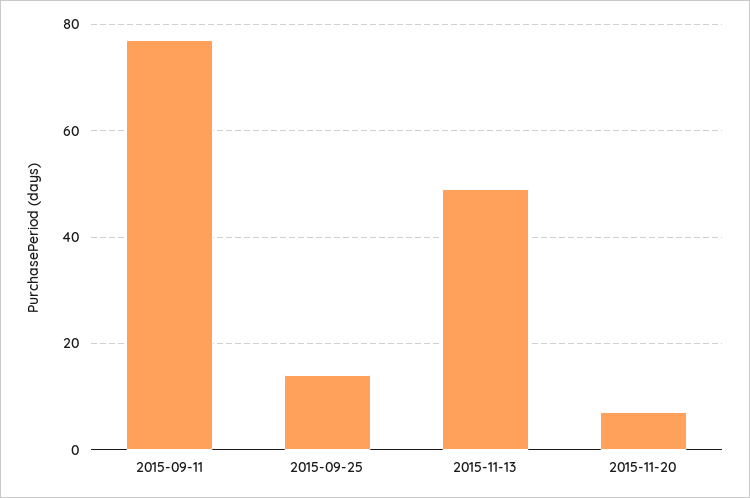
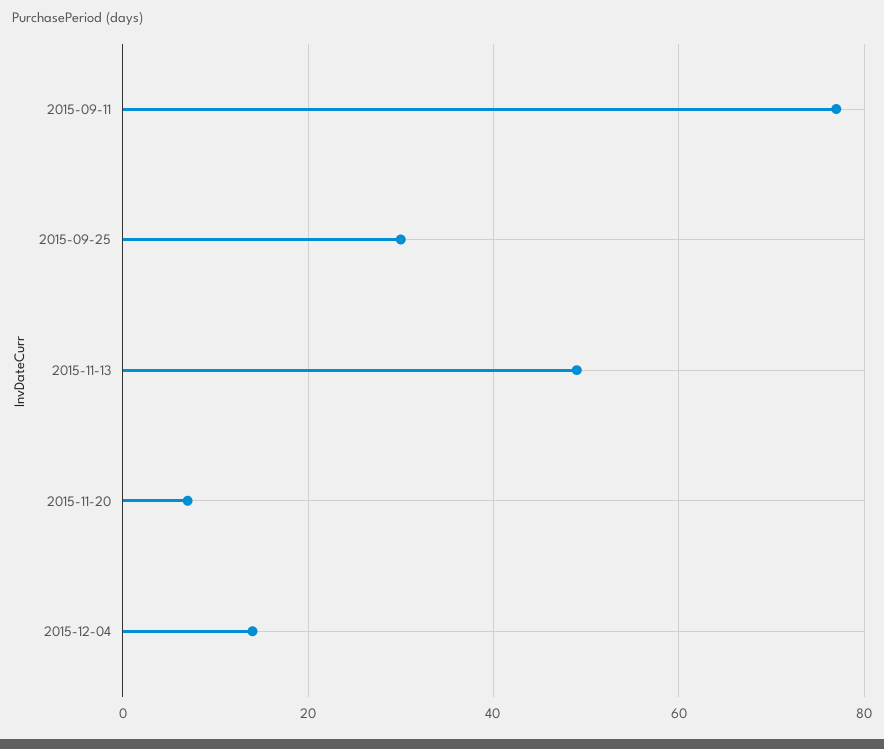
2015-09-25: 15 -> 30
2015-12-04: none -> 15

